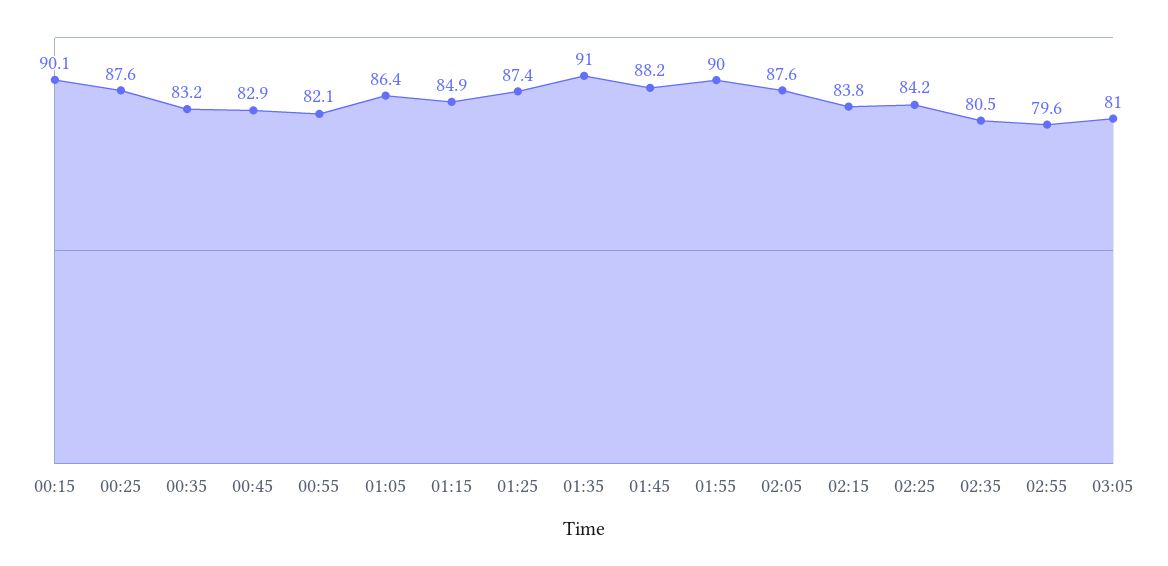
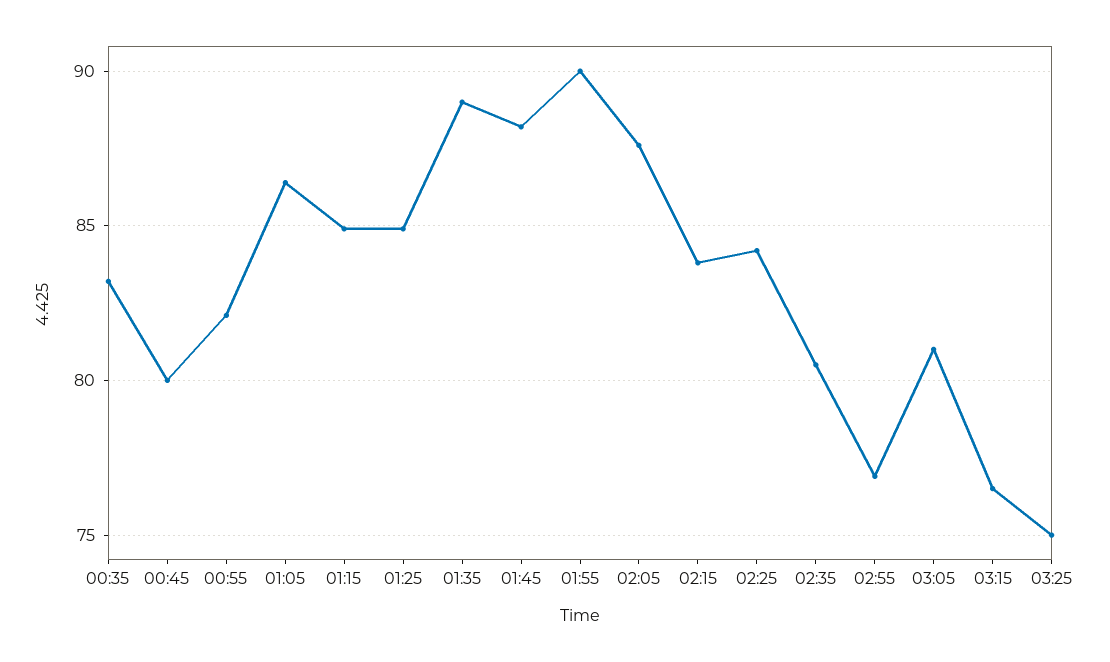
00:15: 90.1 -> none
00:25: 87.6 -> none
00:45: 82.9 -> 80
01:25: 87.4 -> 85
01:35: 91 -> 89
02:55: 79.6 -> 77
03:15: none -> 76.5
03:25: none -> 75

